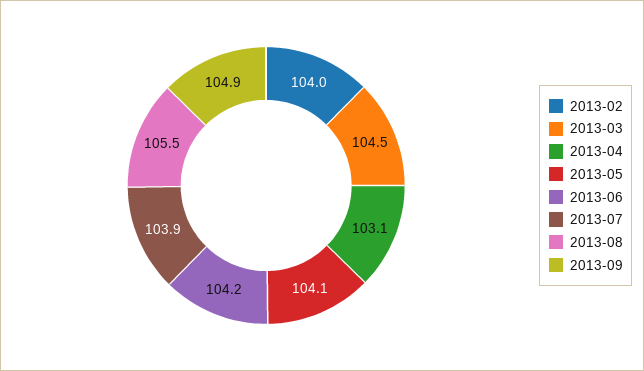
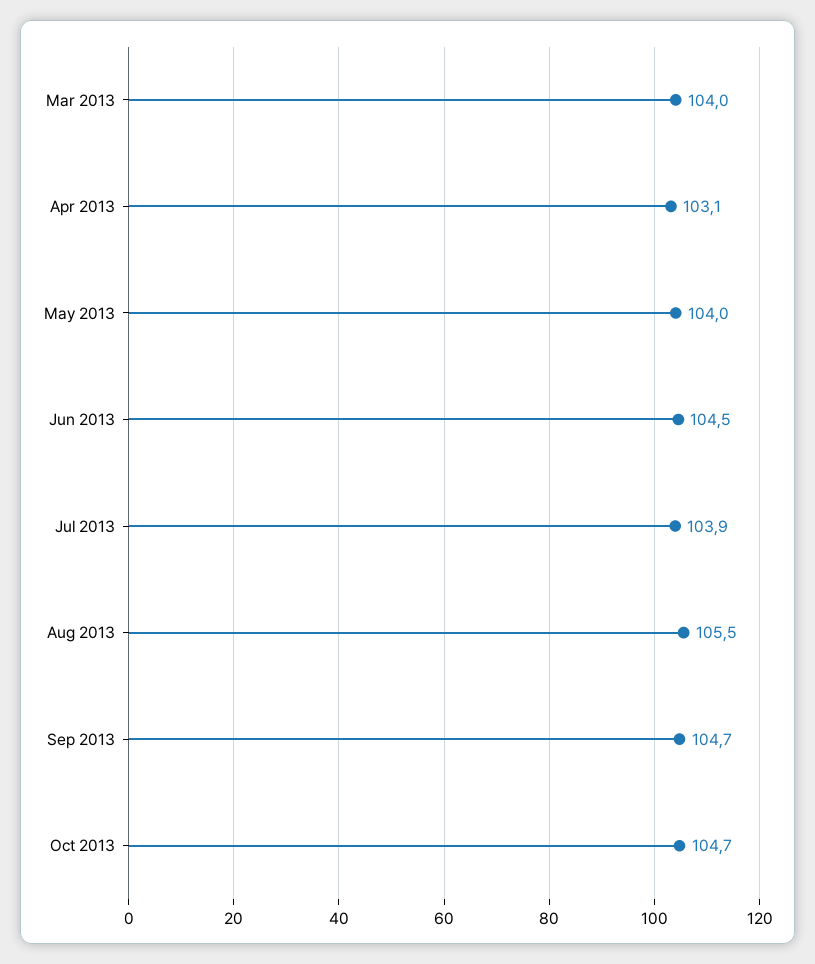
2013-02: 104 -> none
2013-03: 104.5 -> 104
2013-05: 104.1 -> 104
2013-06: 104.2 -> 104.5
2013-09: 104.9 -> 104.7
Oct 2013: none -> 104.7

